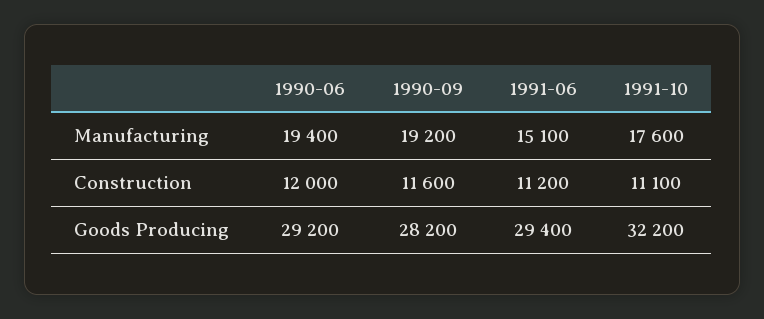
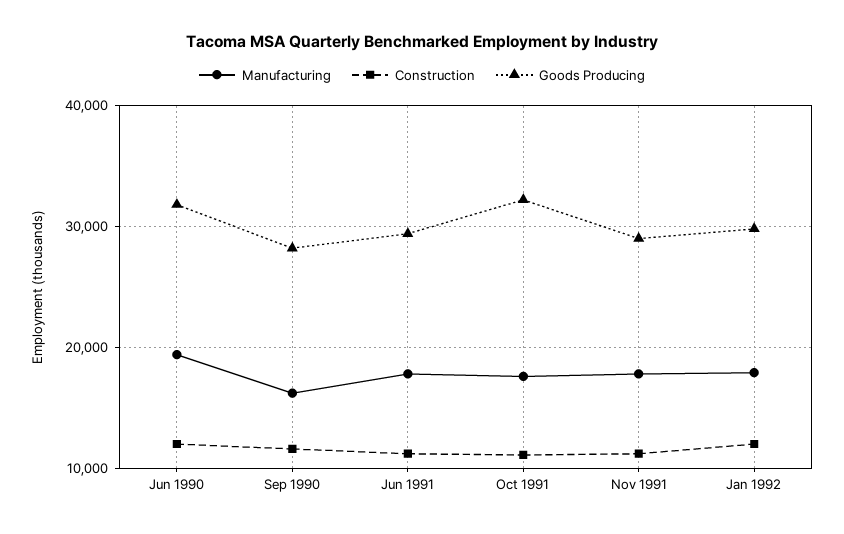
Manufacturing, 1990-09: 19200 -> 16000
Manufacturing, 1991-06: 15100 -> 18000
Goods Producing, 1990-06: 29200 -> 32000
Manufacturing, Nov 1991: none -> 18000
Construction, Nov 1991: none -> 11000
Goods Producing, Nov 1991: none -> 29000
Manufacturing, Jan 1992: none -> 18000
Construction, Jan 1992: none -> 12000
Goods Producing, Jan 1992: none -> 30000

